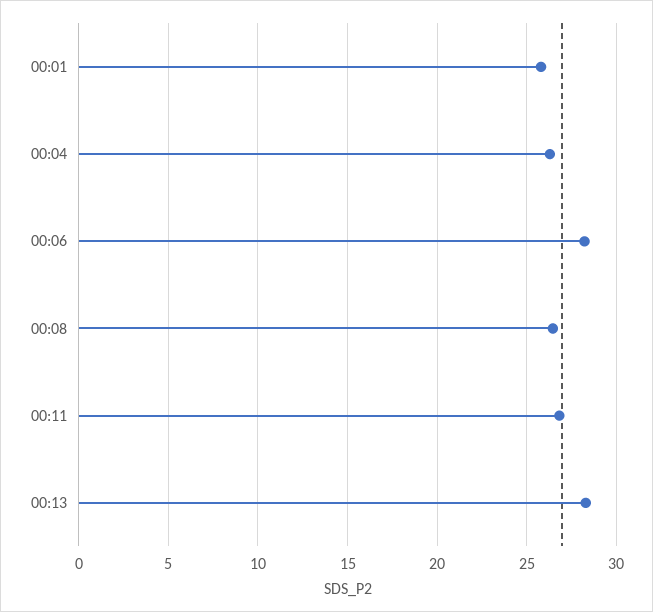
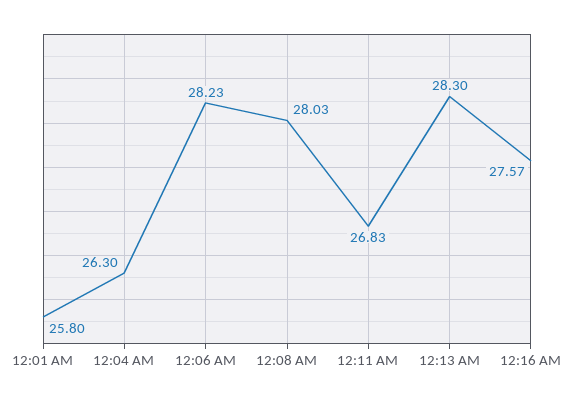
00:08: 26.5 -> 28.03
12:16 AM: none -> 27.57

